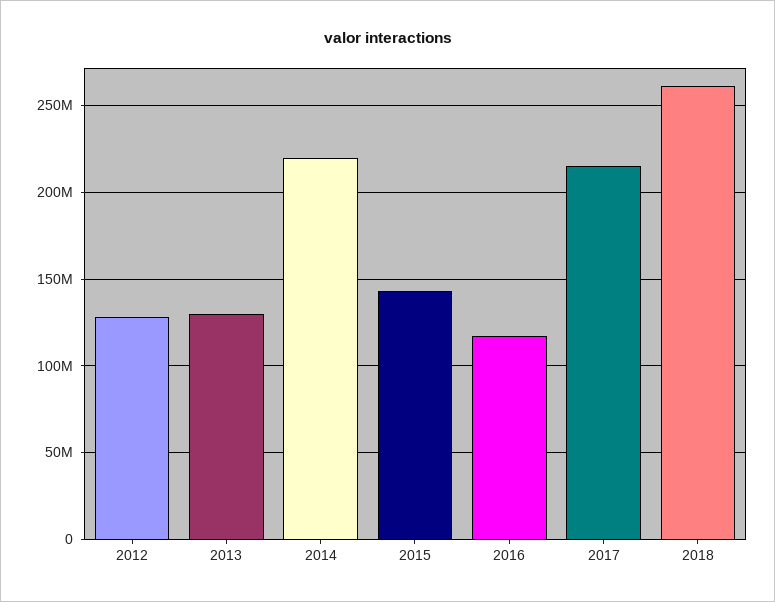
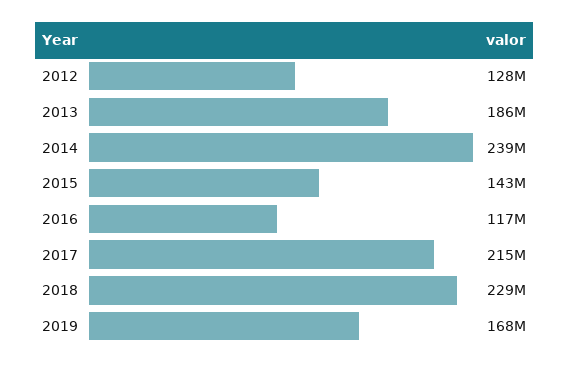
2013: 130000000 -> 186000000
2014: 220000000 -> 239000000
2018: 260000000 -> 229000000
2019: none -> 168000000

